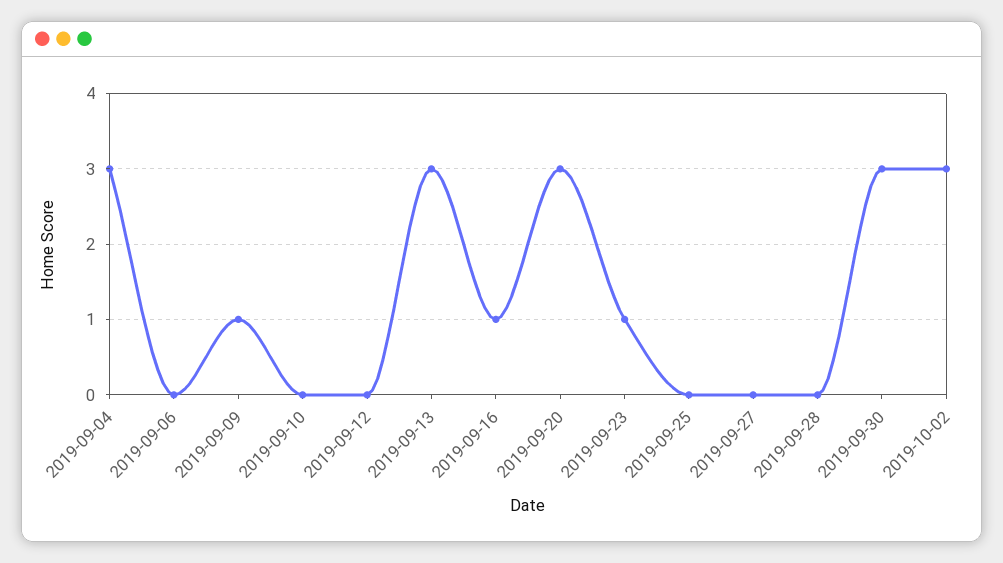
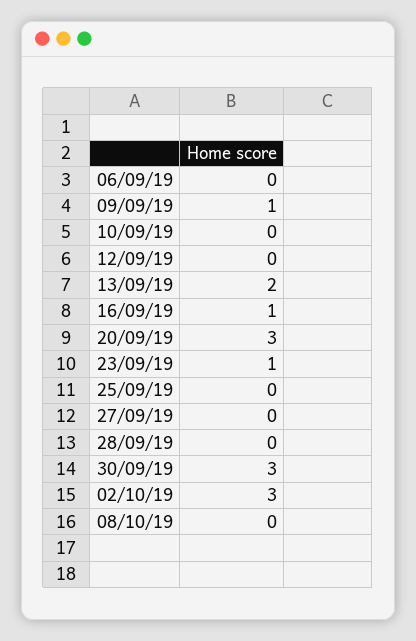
2019-09-04: 3 -> none
2019-09-13: 3 -> 2
08/10/19: none -> 0

